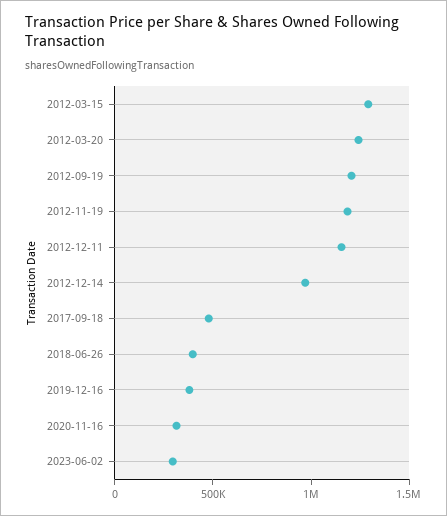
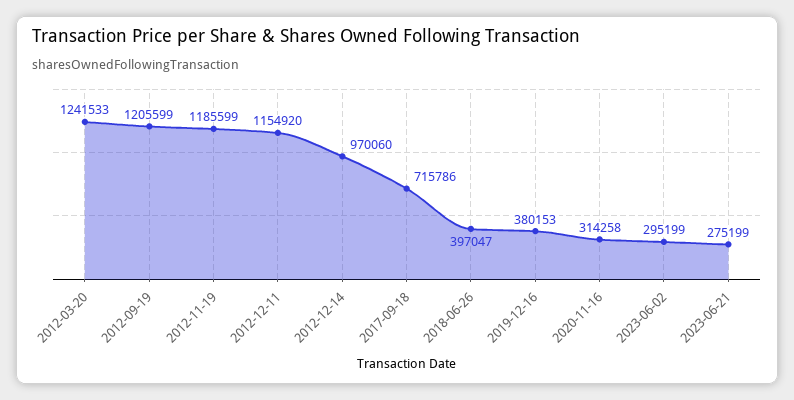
2012-03-15: 1300000 -> none
2017-09-18: 500000 -> 715786
2023-06-21: none -> 275199

